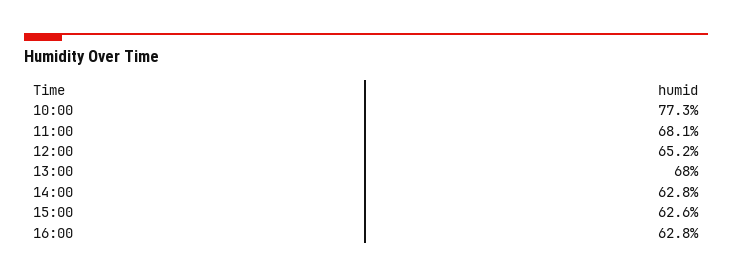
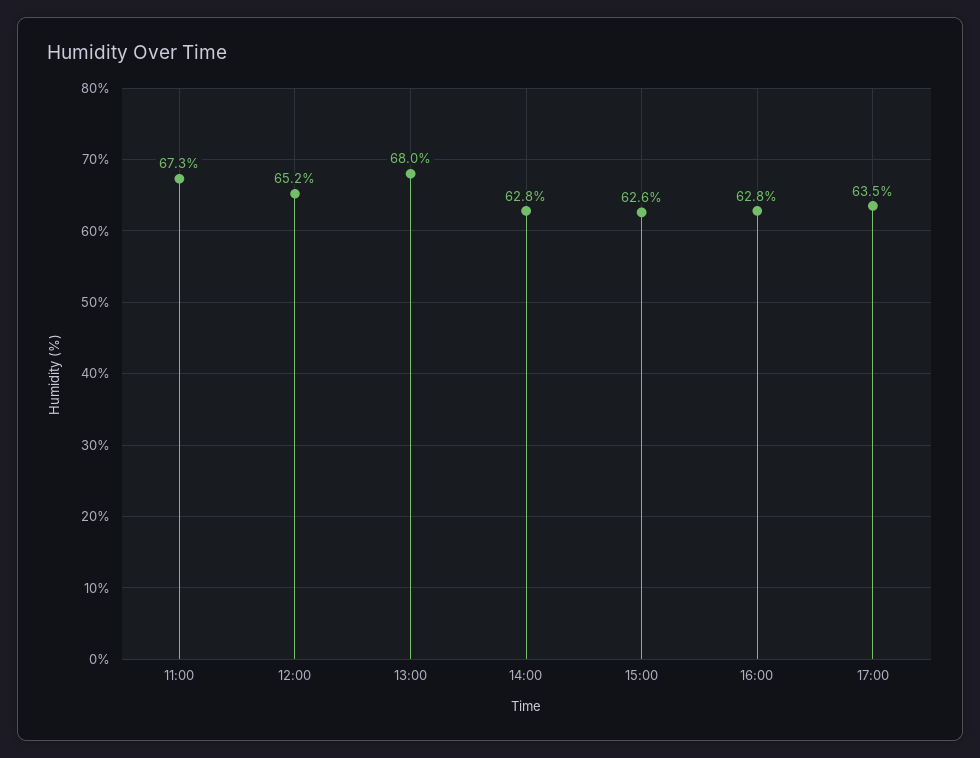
10:00: 77.3 -> none
11:00: 68.1 -> 67.3
17:00: none -> 63.5

